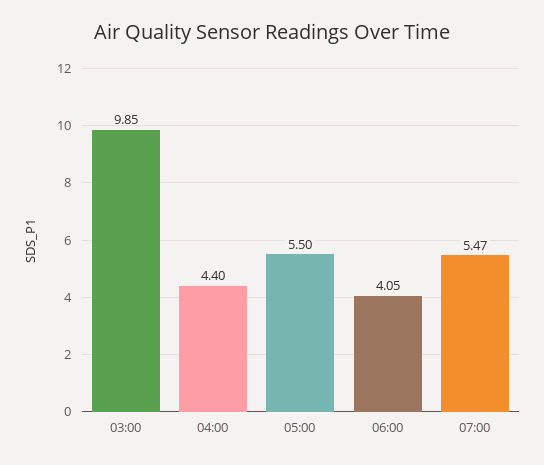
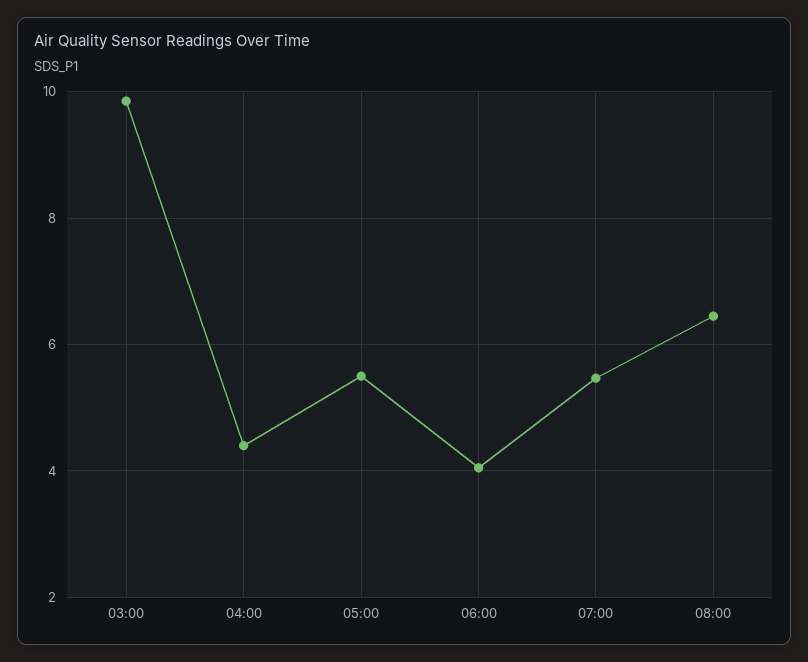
08:00: none -> 6.4

